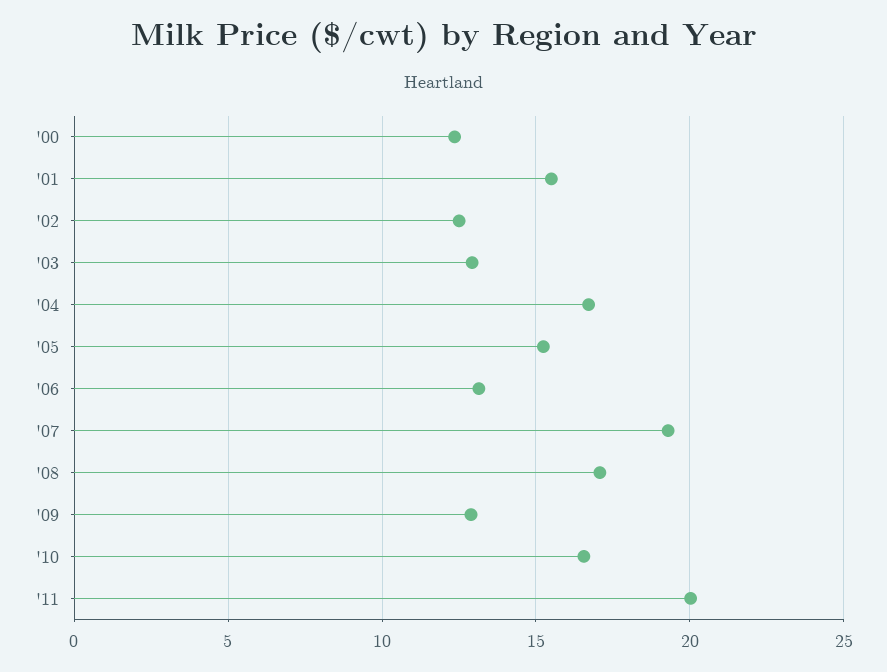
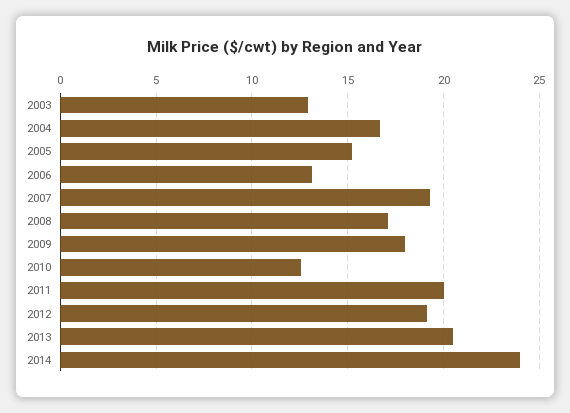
'00: 12.5 -> none
'01: 15.5 -> none
'02: 12.5 -> none
'09: 13 -> 18
'10: 16.5 -> 12.5
2012: none -> 19
2013: none -> 20.5
2014: none -> 24

